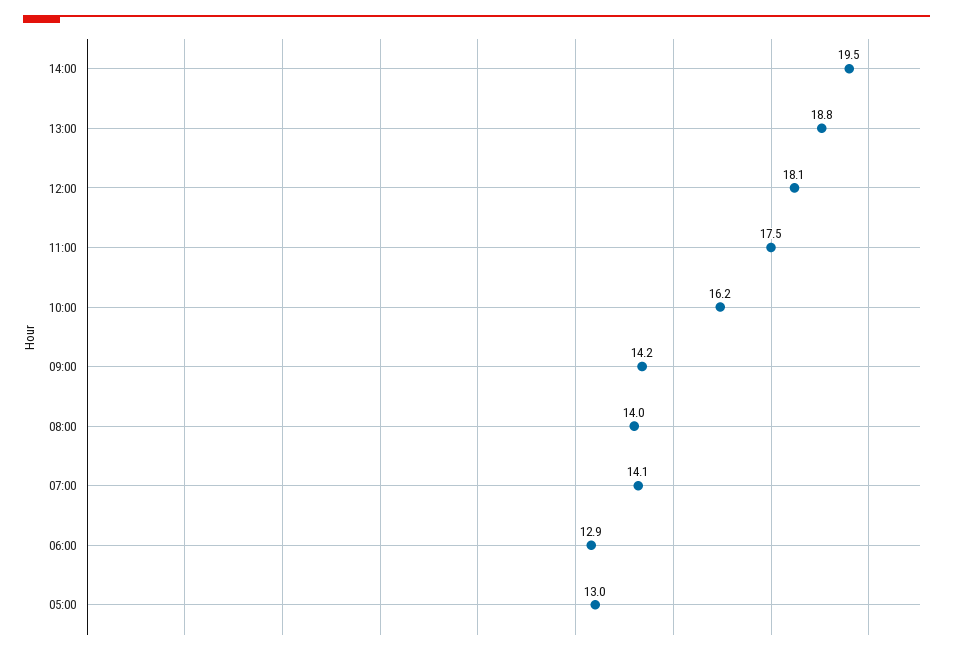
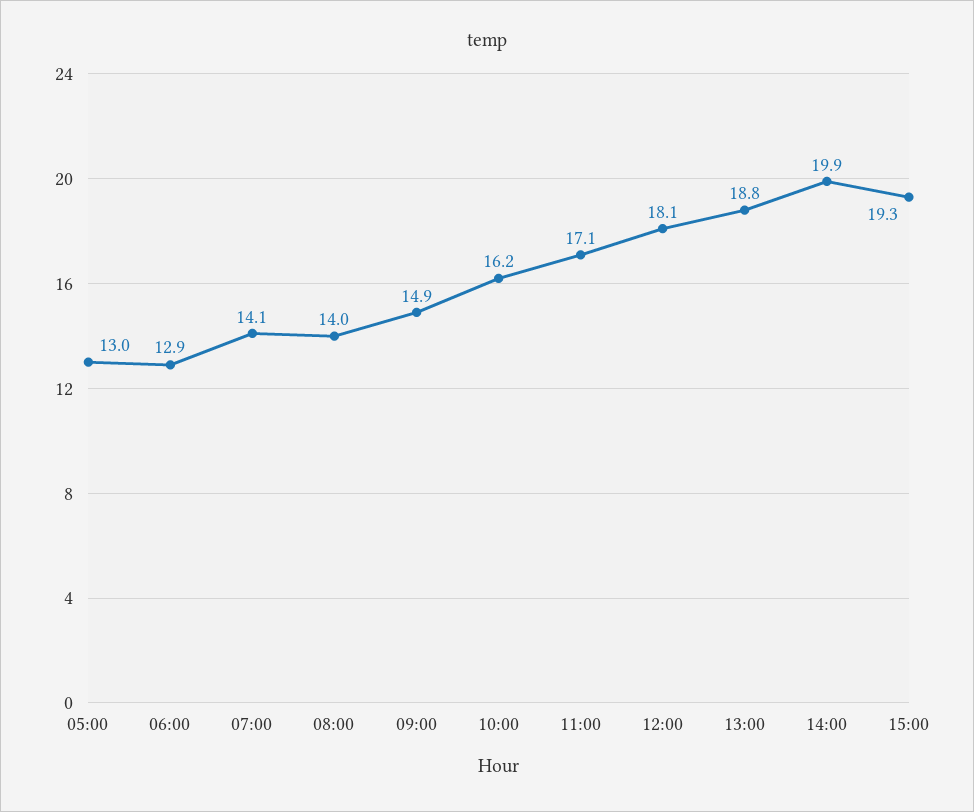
14:00: 19.5 -> 19.9
11:00: 17.5 -> 17.1
09:00: 14.2 -> 14.9
15:00: none -> 19.3

